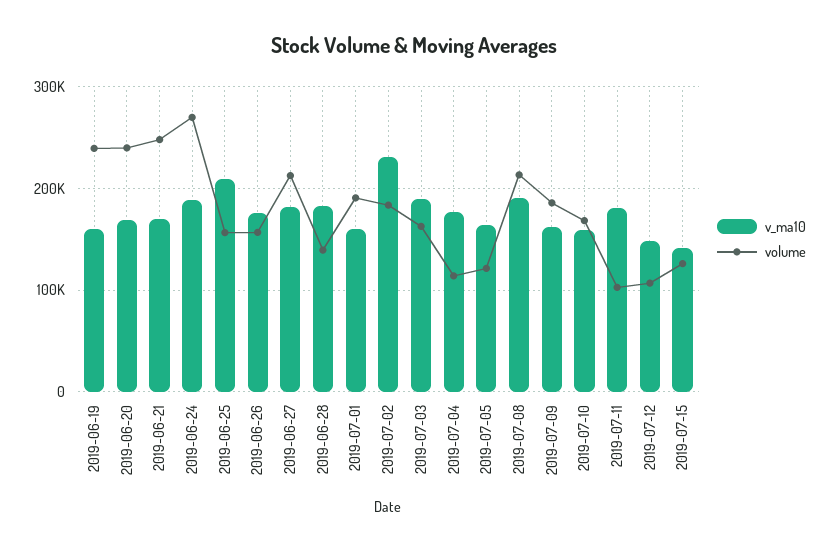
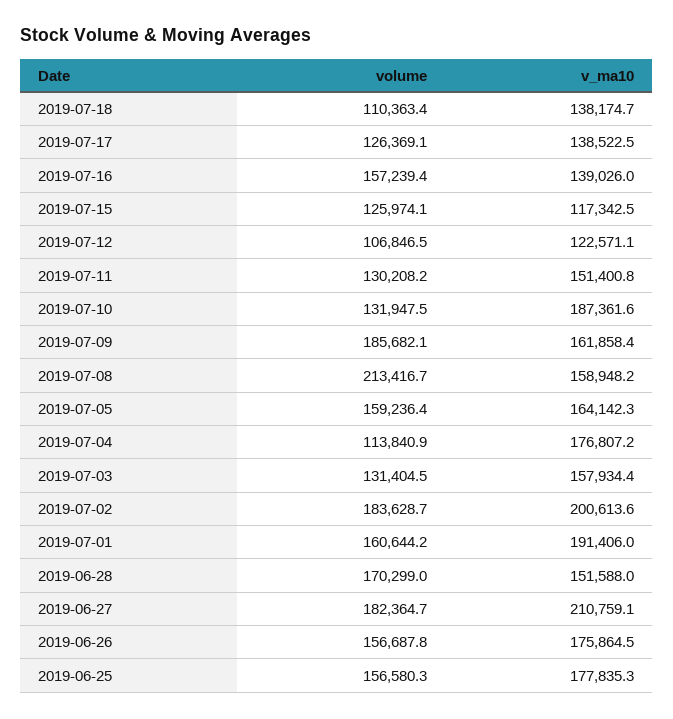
v_ma10, 2019-06-19: 160000 -> none
volume, 2019-06-19: 240000 -> none
v_ma10, 2019-06-20: 170000 -> none
volume, 2019-06-20: 240000 -> none
v_ma10, 2019-06-21: 170000 -> none
volume, 2019-06-21: 250000 -> none
v_ma10, 2019-06-24: 190000 -> none
volume, 2019-06-24: 270000 -> none
v_ma10, 2019-06-25: 210000 -> 177835.3
v_ma10, 2019-06-27: 180000 -> 210759.1
volume, 2019-06-27: 210000 -> 182364.7
v_ma10, 2019-06-28: 180000 -> 151588
volume, 2019-06-28: 140000 -> 170299
v_ma10, 2019-07-01: 160000 -> 191406
volume, 2019-07-01: 190000 -> 160644.2
v_ma10, 2019-07-02: 230000 -> 200613.6
v_ma10, 2019-07-03: 190000 -> 157934.4
volume, 2019-07-03: 160000 -> 131404.5
volume, 2019-07-05: 120000 -> 159236.4
v_ma10, 2019-07-08: 190000 -> 158948.2
v_ma10, 2019-07-10: 160000 -> 187361.6
volume, 2019-07-10: 170000 -> 131947.5
v_ma10, 2019-07-11: 180000 -> 151400.8
volume, 2019-07-11: 100000 -> 130208.2
v_ma10, 2019-07-12: 150000 -> 122571.1
v_ma10, 2019-07-15: 140000 -> 117342.5
volume, 2019-07-18: none -> 110363.4
v_ma10, 2019-07-18: none -> 138174.7
volume, 2019-07-17: none -> 126369.1
v_ma10, 2019-07-17: none -> 138522.5
volume, 2019-07-16: none -> 157239.4
v_ma10, 2019-07-16: none -> 139026

